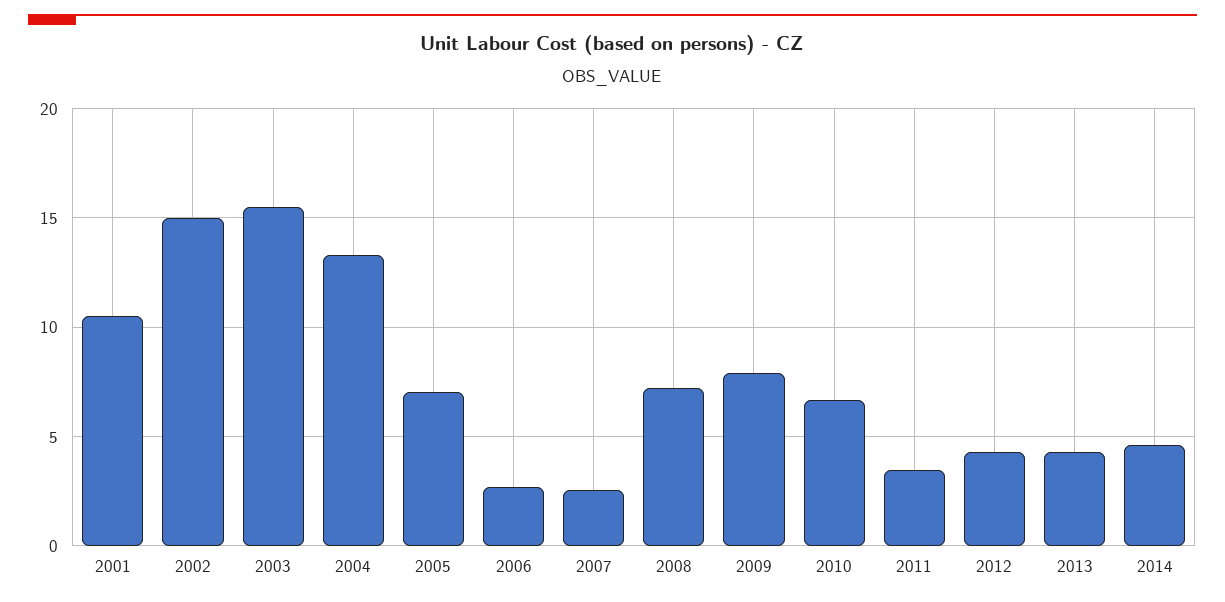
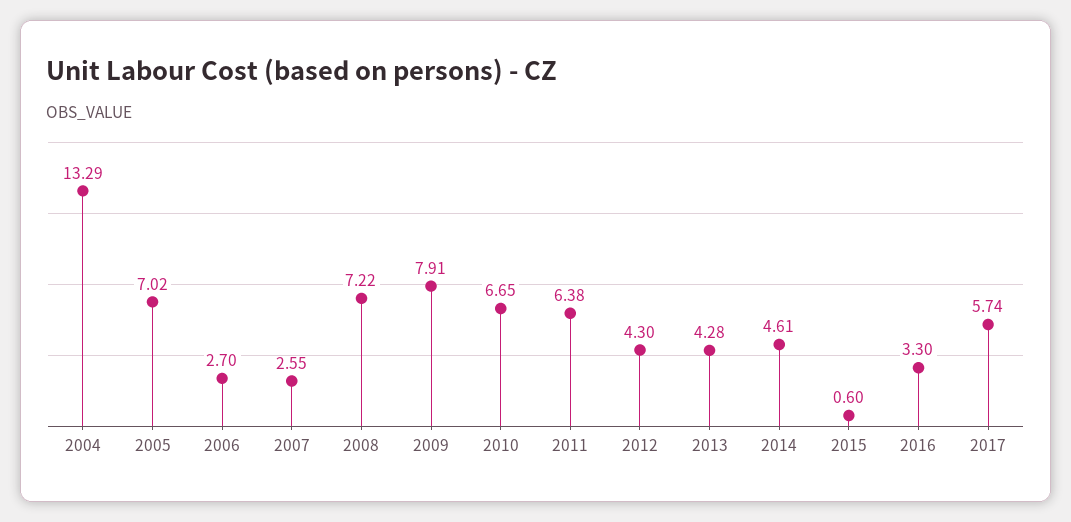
2001: 10.5 -> none
2002: 15 -> none
2003: 15.5 -> none
2011: 3.5 -> 6.38
2015: none -> 0.6
2016: none -> 3.3
2017: none -> 5.74

